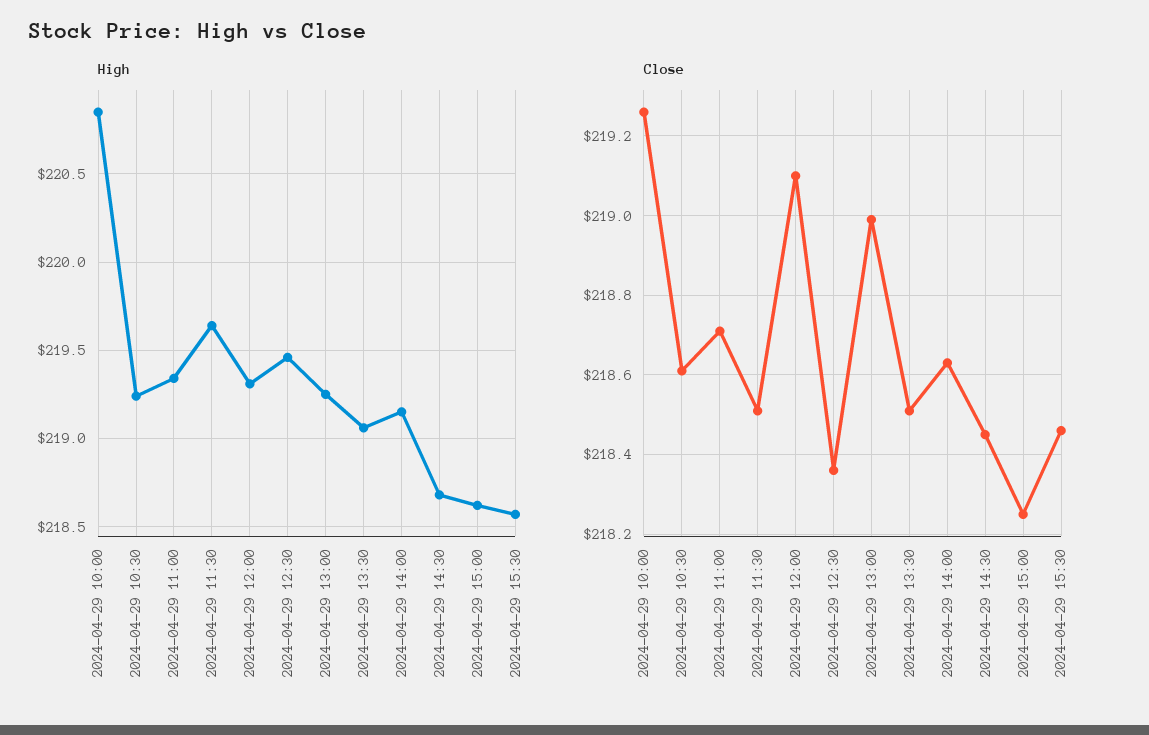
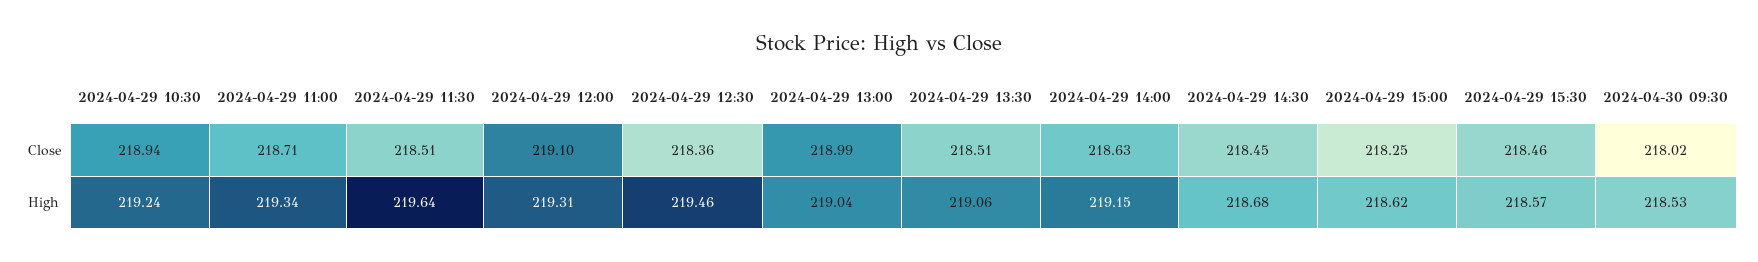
High, 2024-04-29 10:00: 220.85 -> none
High, 2024-04-29 13:00: 219.25 -> 219.04
Close, 2024-04-29 10:00: 219.25 -> none
Close, 2024-04-29 10:30: 218.6 -> 218.94
Close, 2024-04-30 09:30: none -> 218.02
High, 2024-04-30 09:30: none -> 218.53

